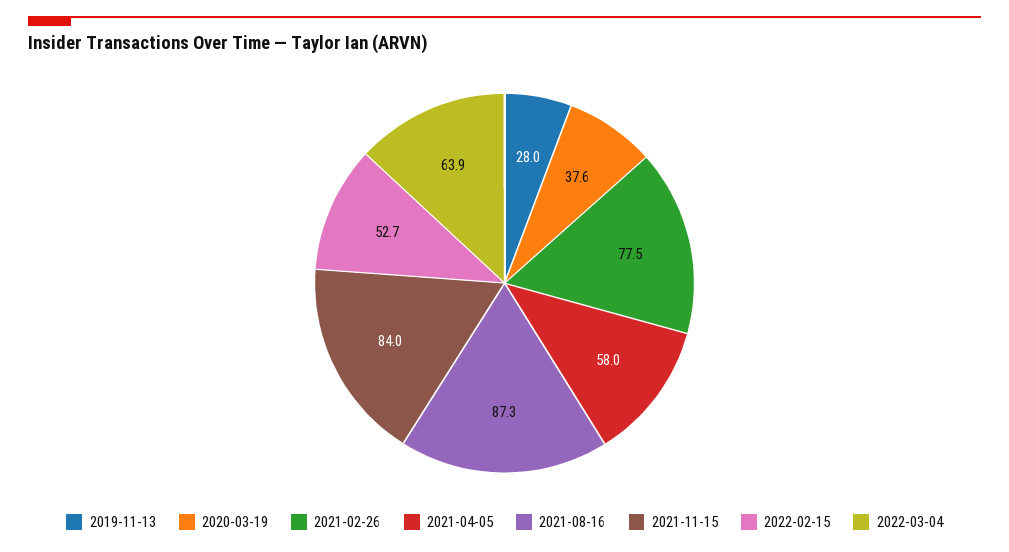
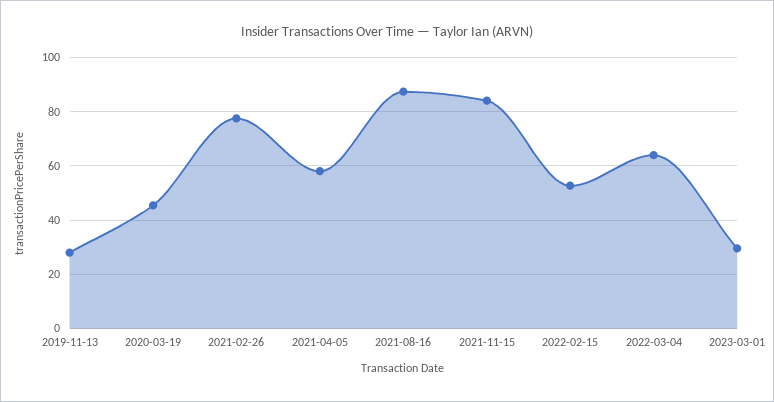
2020-03-19: 37.6 -> 45
2023-03-01: none -> 30

